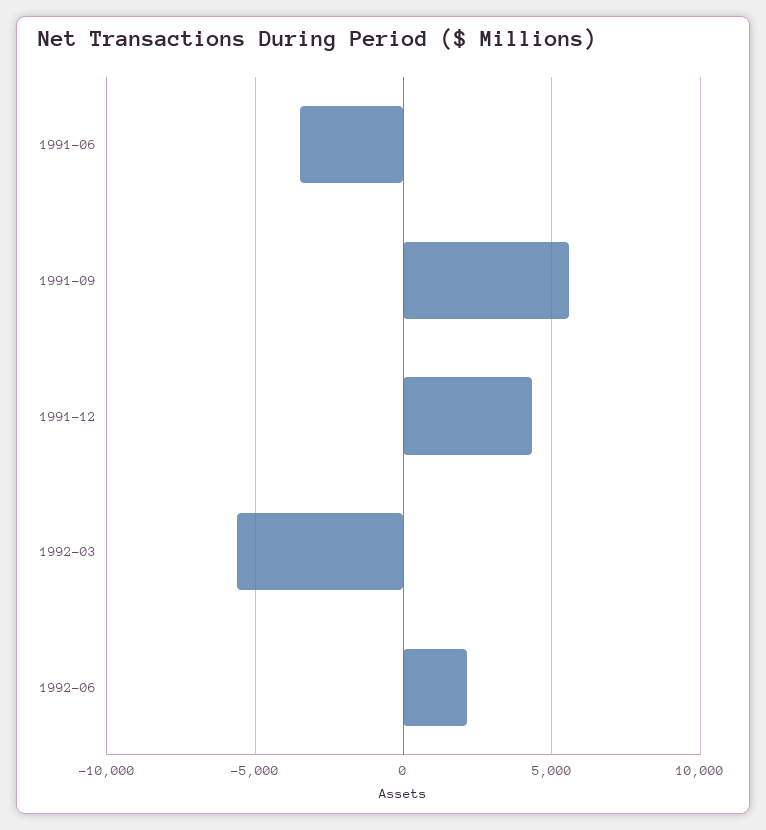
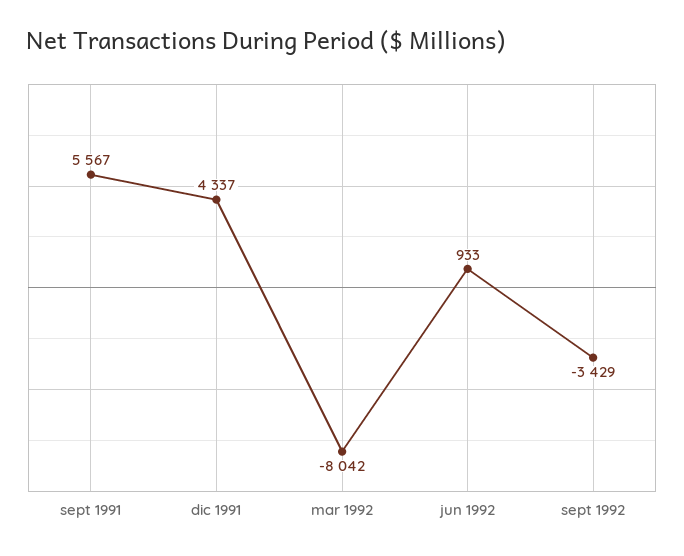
1991-06: -3500 -> none
1992-03: -5500 -> -8042
1992-06: 2000 -> 933
sept 1992: none -> -3429

